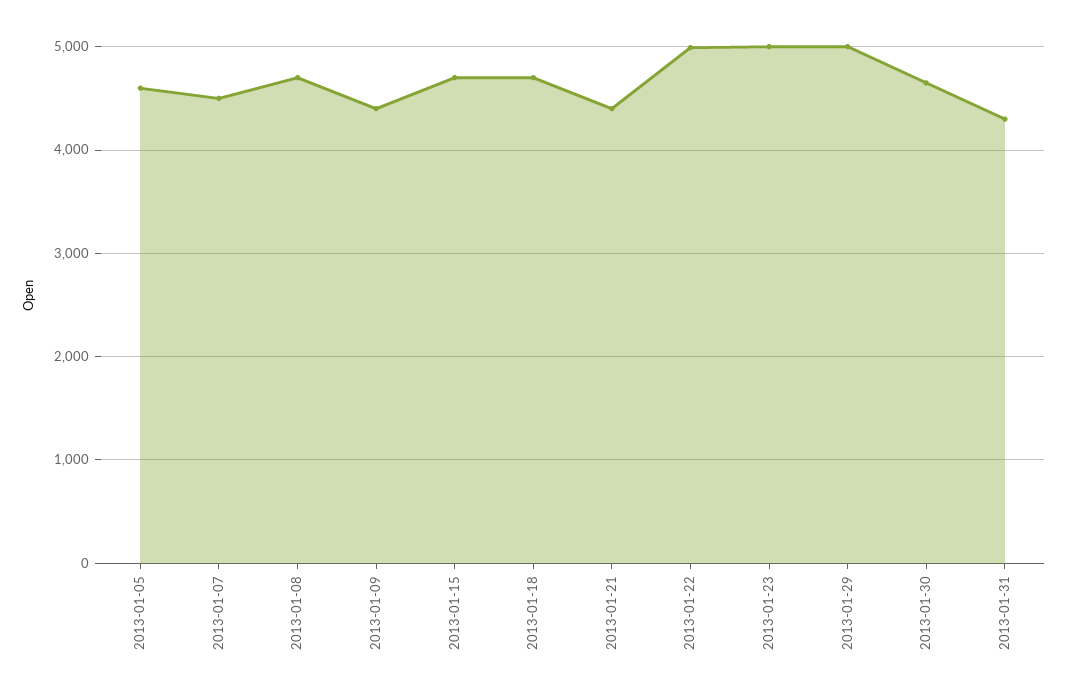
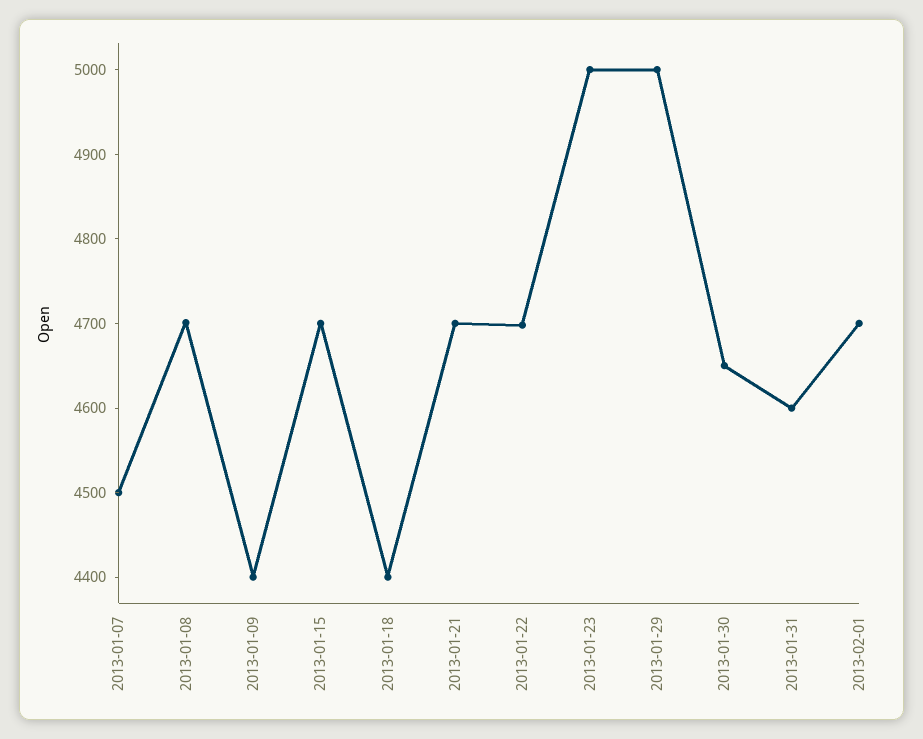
2013-01-05: 4600 -> none
2013-01-18: 4700 -> 4400
2013-01-21: 4400 -> 4700
2013-01-22: 5000 -> 4700
2013-01-31: 4300 -> 4600
2013-02-01: none -> 4700

